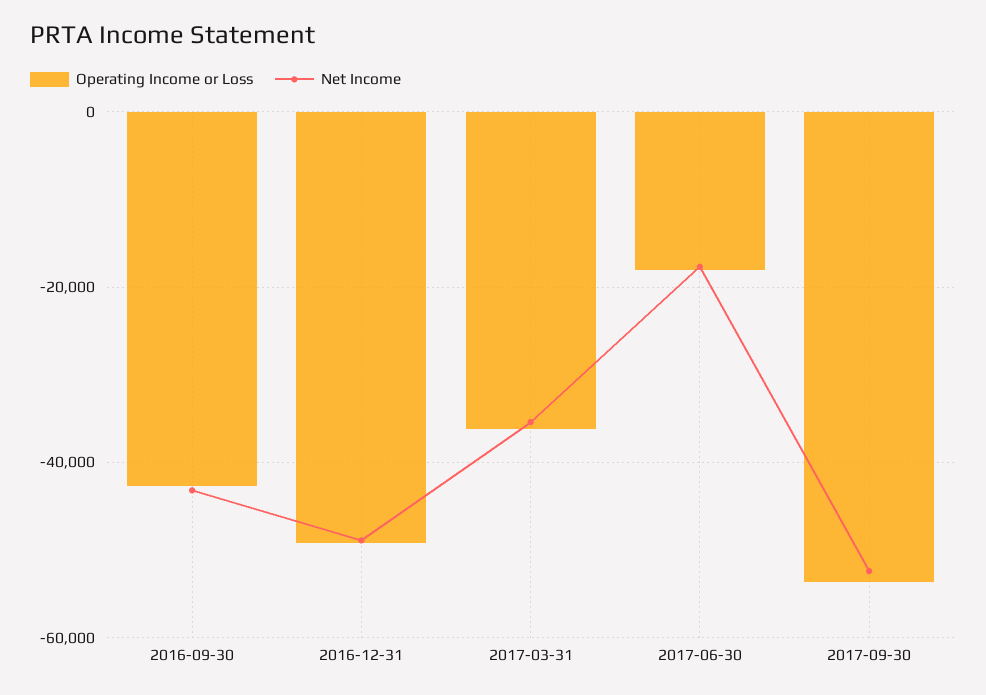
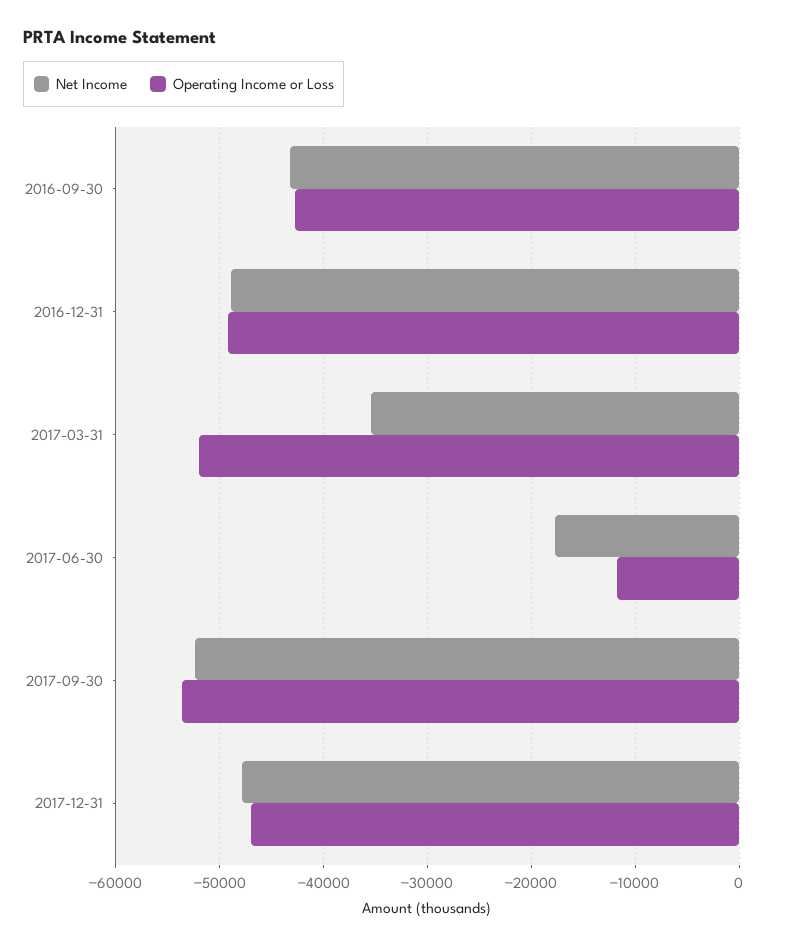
Operating Income or Loss, 2017-03-31: -36000 -> -52000
Operating Income or Loss, 2017-06-30: -18000 -> -12000
Net Income, 2017-12-31: none -> -48000
Operating Income or Loss, 2017-12-31: none -> -47000

